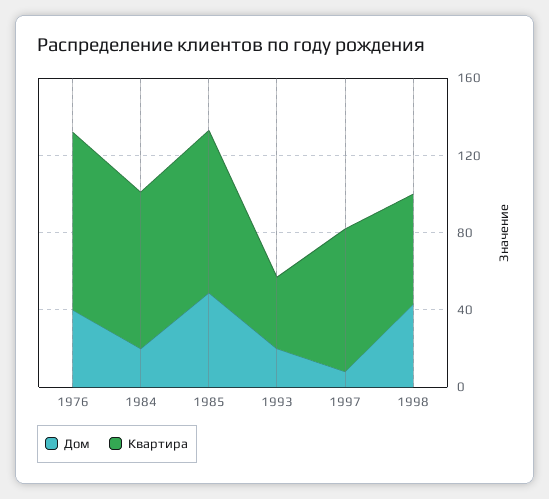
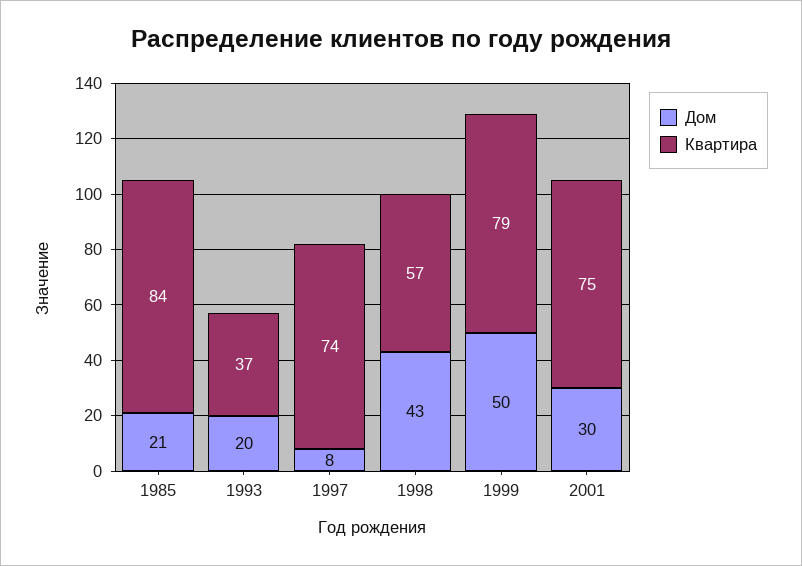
Дом, 1976: 40 -> none
Квартира, 1976: 90 -> none
Дом, 1984: 20 -> none
Квартира, 1984: 80 -> none
Дом, 1985: 50 -> 21
Дом, 1999: none -> 50
Квартира, 1999: none -> 79
Дом, 2001: none -> 30
Квартира, 2001: none -> 75

